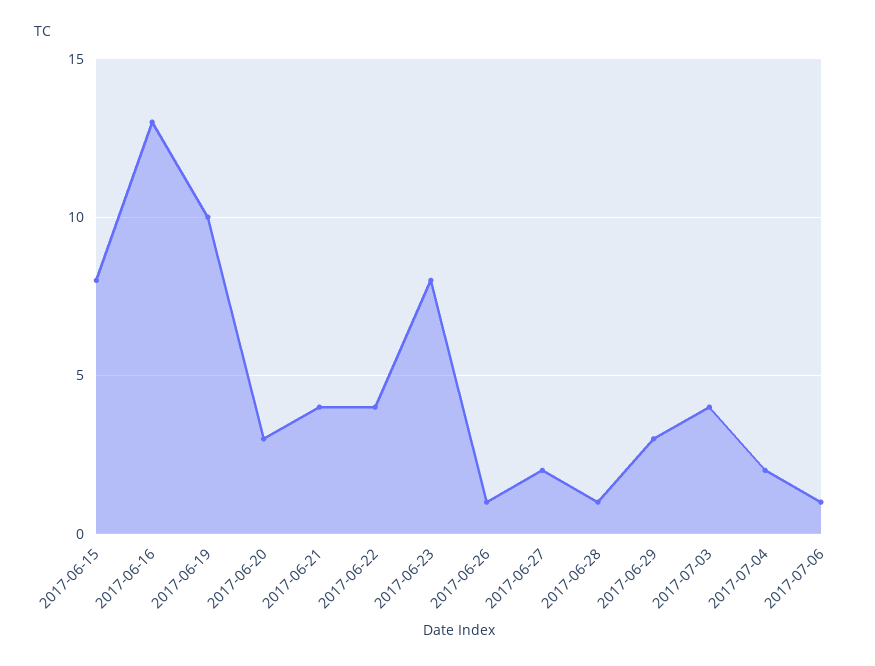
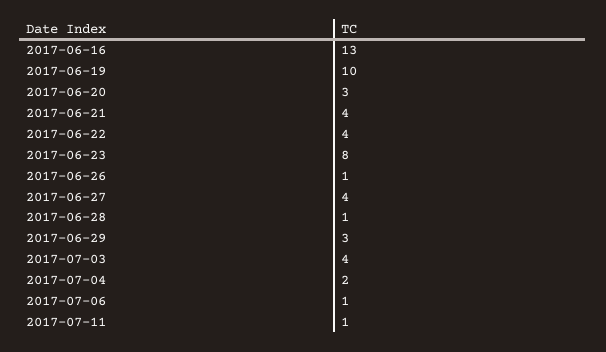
2017-06-15: 8 -> none
2017-06-27: 2 -> 4
2017-07-11: none -> 1

